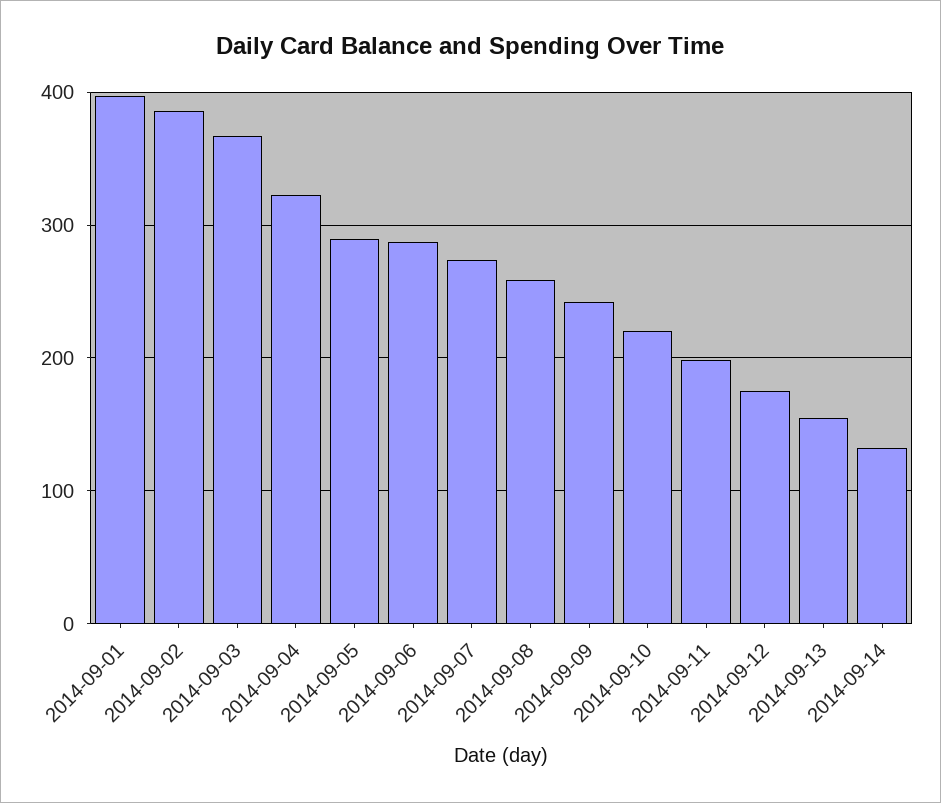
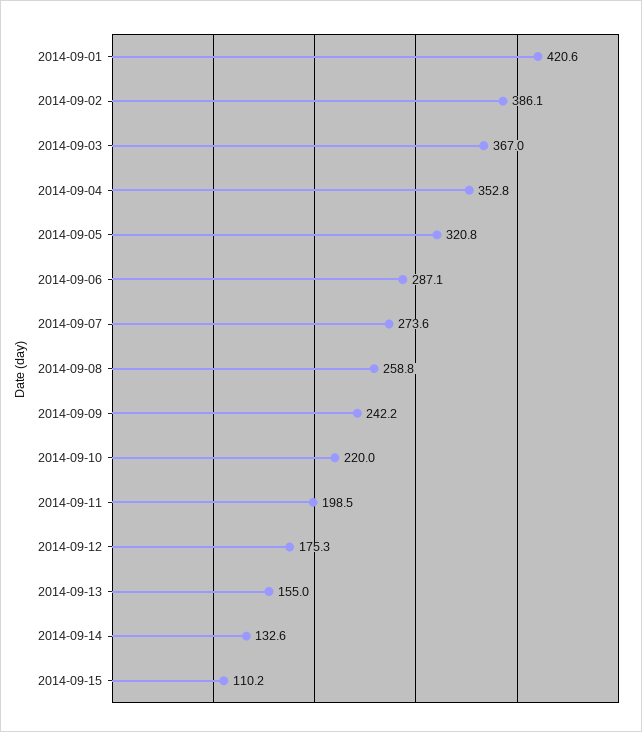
2014-09-01: 400 -> 420.6
2014-09-04: 320 -> 352.8
2014-09-05: 290 -> 320.8
2014-09-15: none -> 110.2

